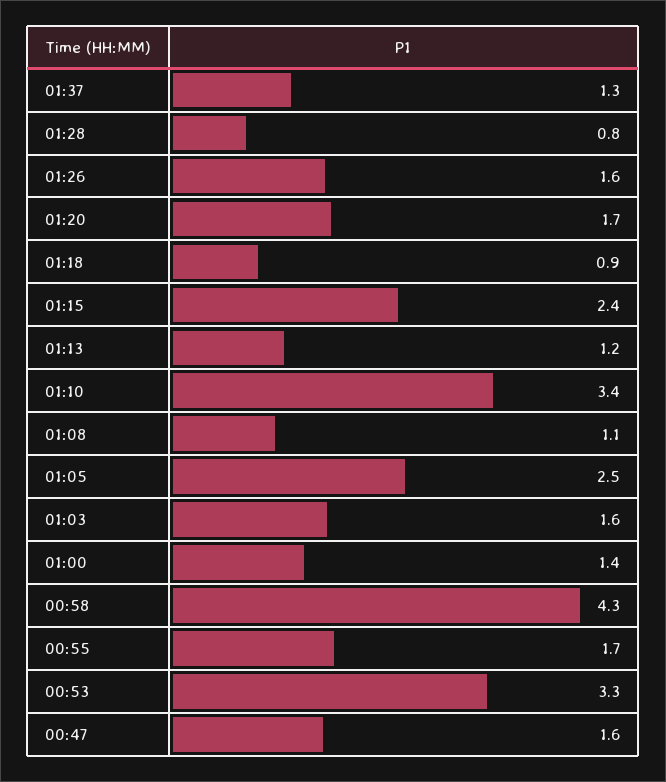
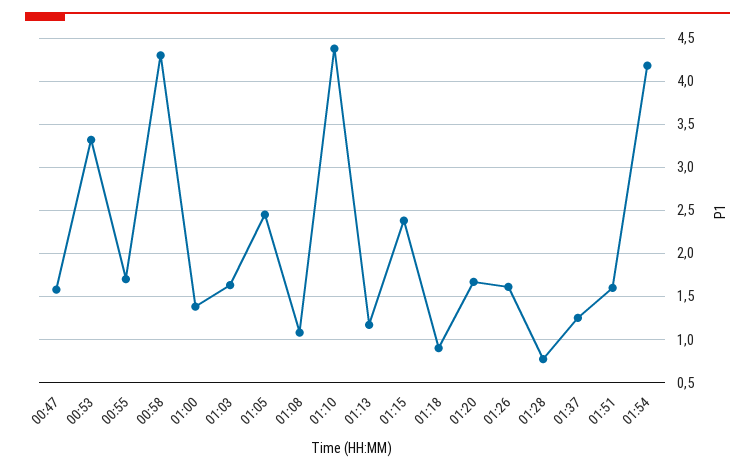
01:10: 3.4 -> 4.4
01:51: none -> 1.6
01:54: none -> 4.2

